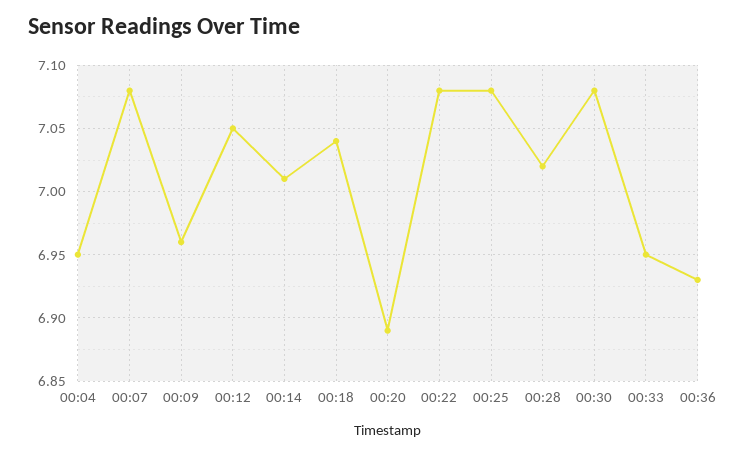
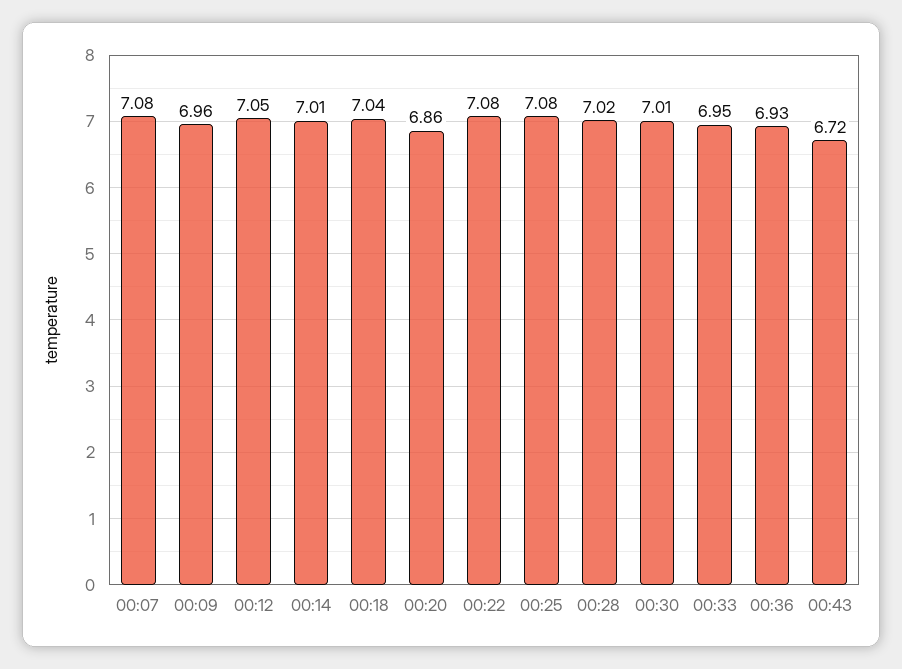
00:04: 6.95 -> none
00:20: 6.89 -> 6.86
00:30: 7.08 -> 7.01
00:43: none -> 6.72

